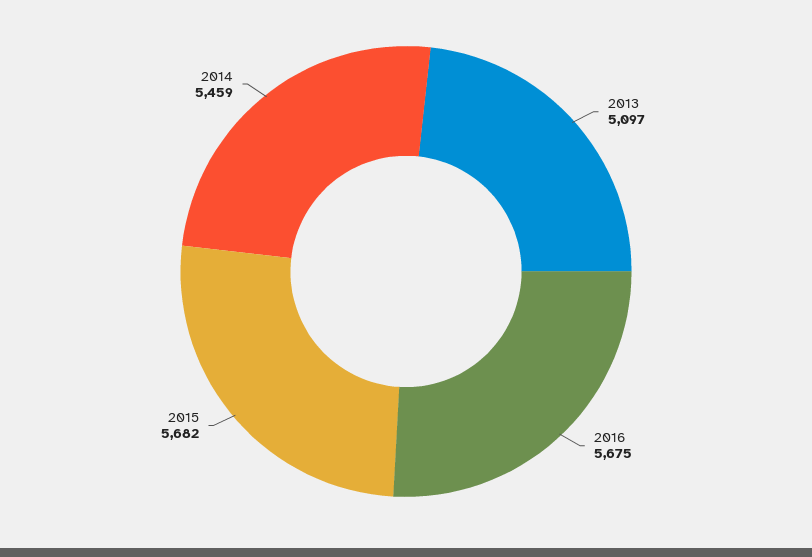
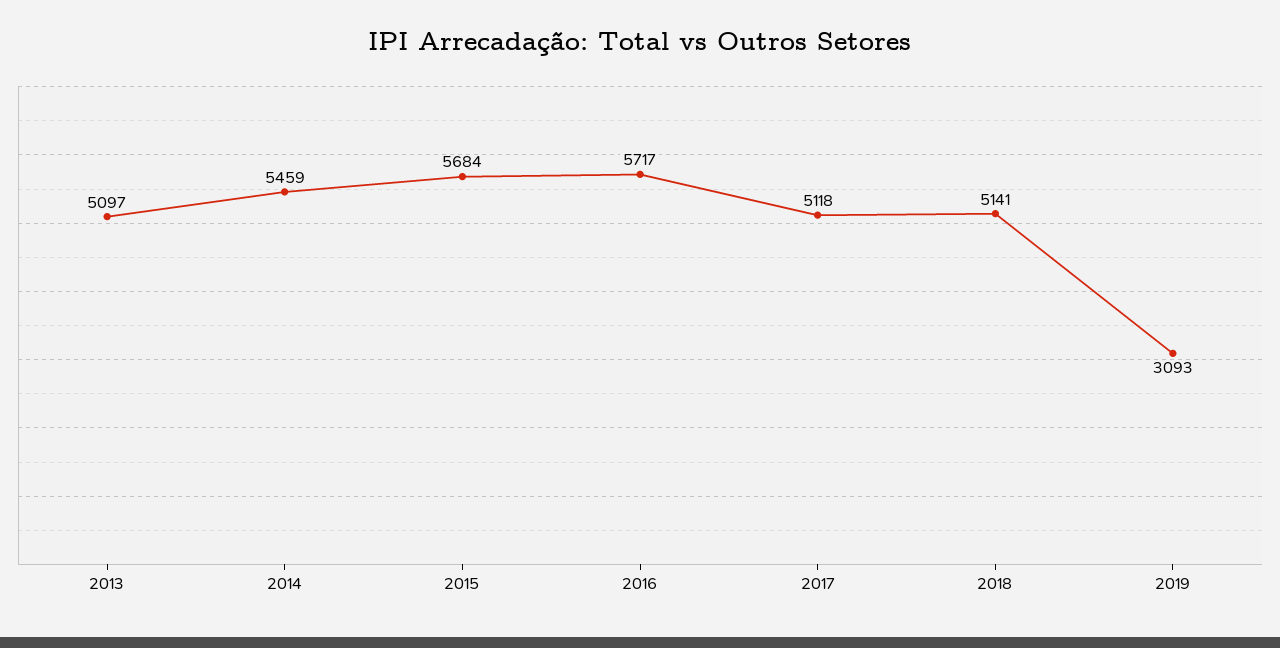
2016: 5675 -> 5717
2015: 5682 -> 5684
2017: none -> 5118
2018: none -> 5141
2019: none -> 3093

